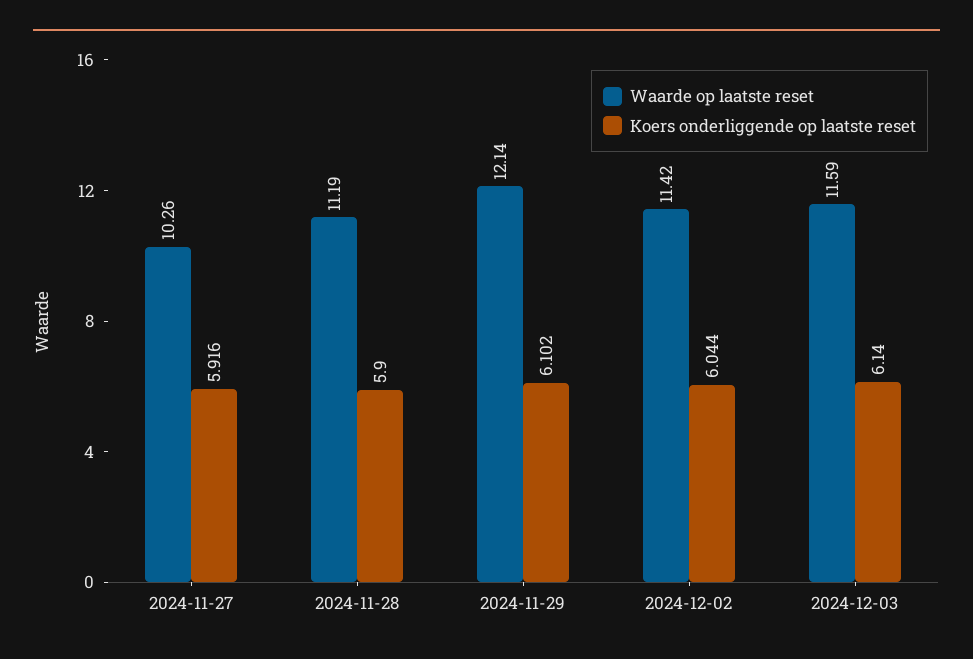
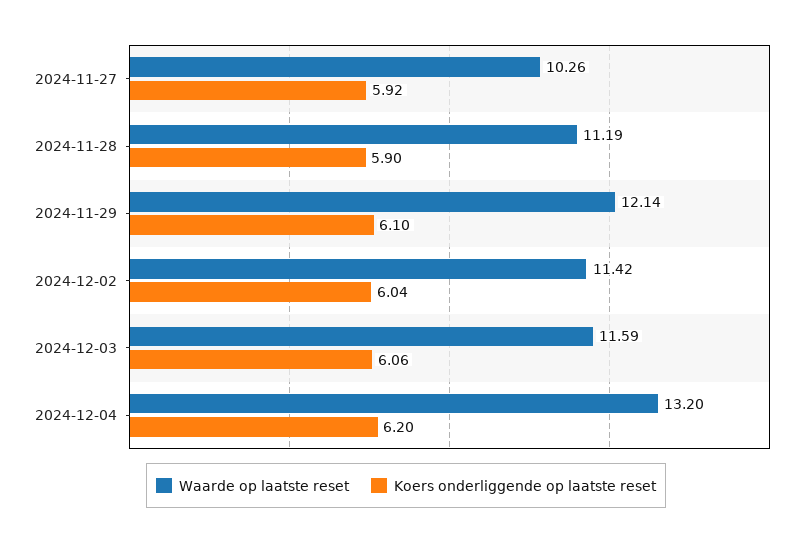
Koers onderliggende op laatste reset, 2024-12-03: 6.14 -> 6.06
Waarde op laatste reset, 2024-12-04: none -> 13.2
Koers onderliggende op laatste reset, 2024-12-04: none -> 6.2

